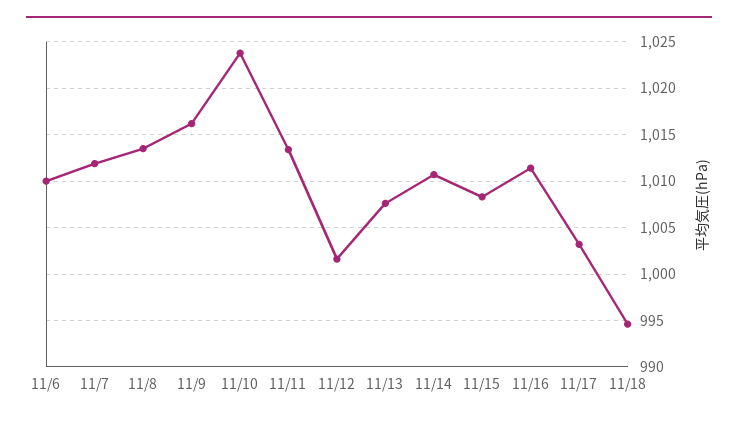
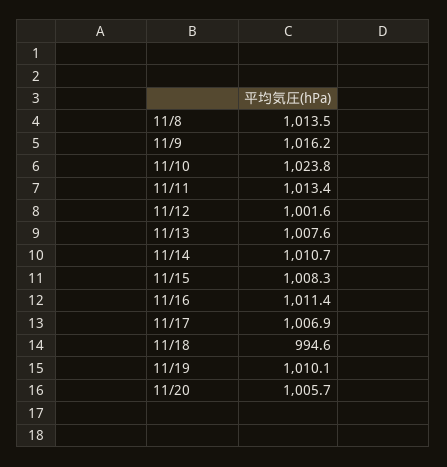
11/6: 1010 -> none
11/7: 1012 -> none
11/17: 1003 -> 1006.9
11/19: none -> 1010.1
11/20: none -> 1005.7

